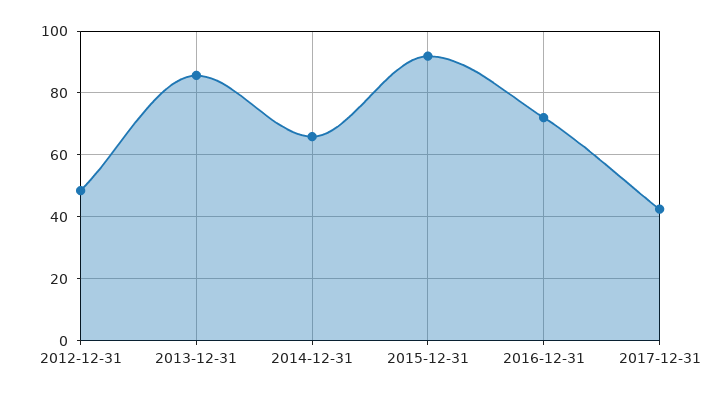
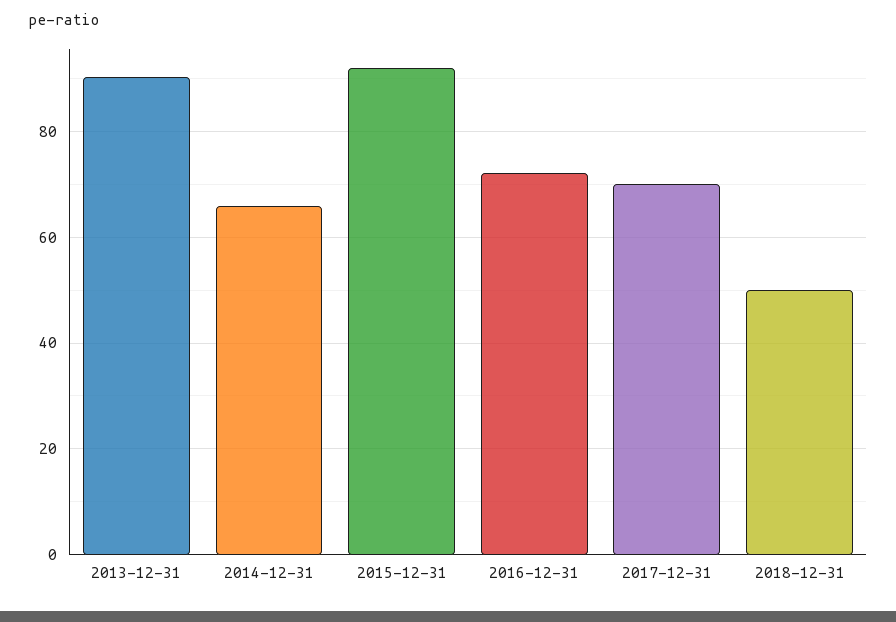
2012-12-31: 48 -> none
2013-12-31: 86 -> 90
2017-12-31: 42 -> 70
2018-12-31: none -> 50

